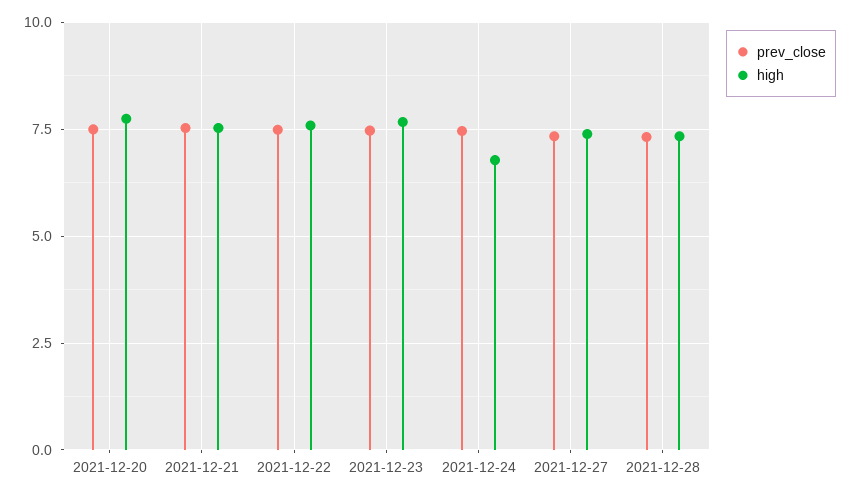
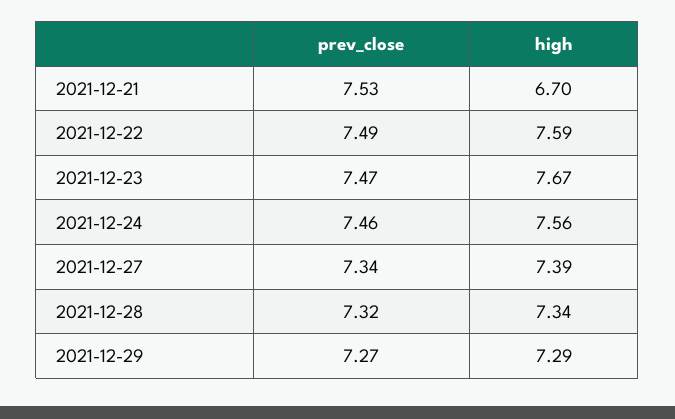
prev_close, 2021-12-20: 7.5 -> none
high, 2021-12-20: 7.75 -> none
high, 2021-12-21: 7.5 -> 6.7
high, 2021-12-24: 6.75 -> 7.56
prev_close, 2021-12-29: none -> 7.27
high, 2021-12-29: none -> 7.29

